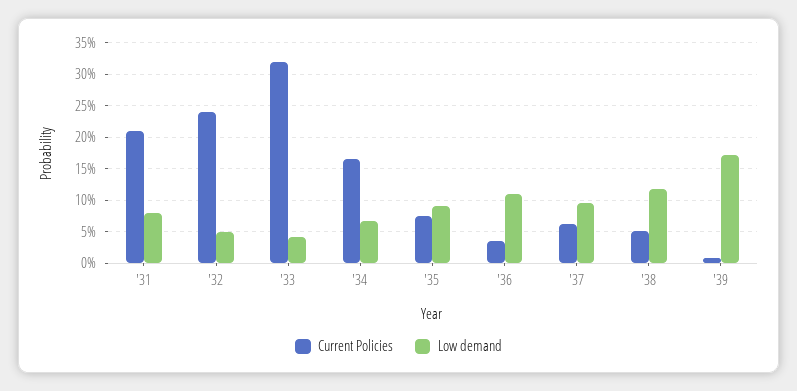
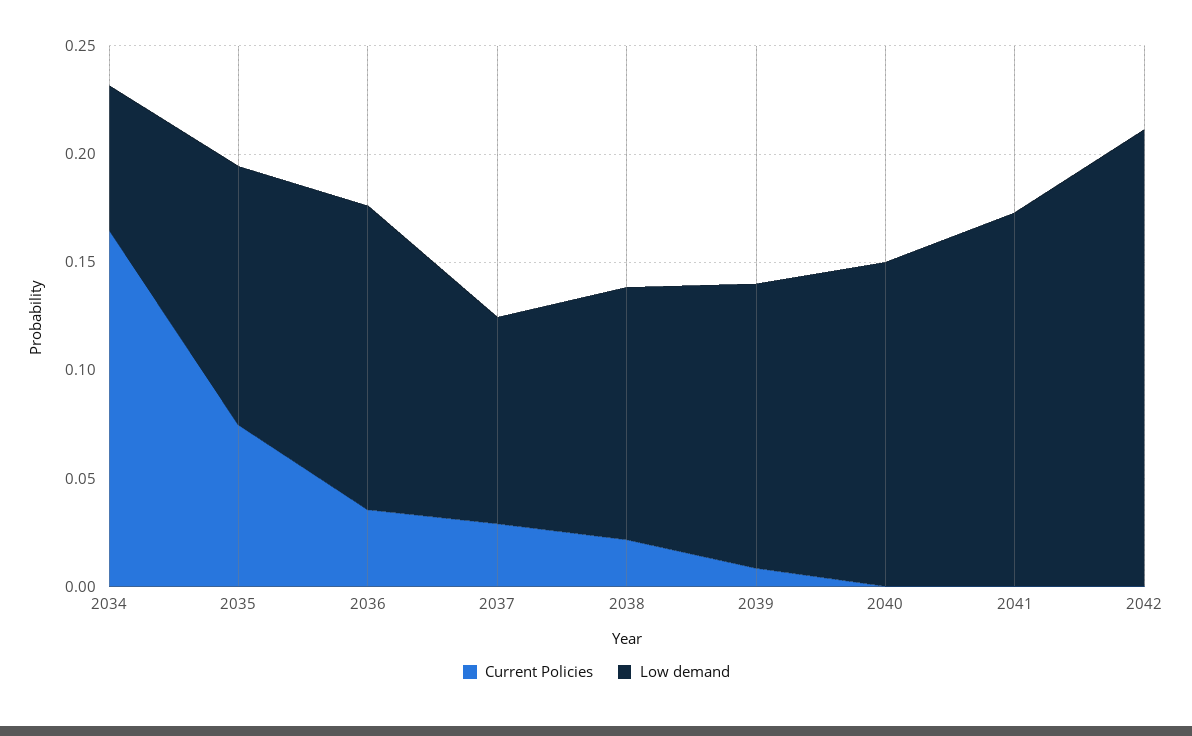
Current Policies, '31: 0.21 -> none
Low demand, '31: 0.08 -> none
Current Policies, '32: 0.24 -> none
Low demand, '32: 0.05 -> none
Current Policies, '33: 0.32 -> none
Low demand, '33: 0.04 -> none
Low demand, '35: 0.09 -> 0.12
Low demand, '36: 0.11 -> 0.14
Current Policies, '37: 0.06 -> 0.03
Current Policies, '38: 0.05 -> 0.02
Low demand, '39: 0.17 -> 0.13
Current Policies, 2040: none -> 0
Low demand, 2040: none -> 0.15
Current Policies, 2041: none -> 0
Low demand, 2041: none -> 0.17
Current Policies, 2042: none -> 0
Low demand, 2042: none -> 0.21

